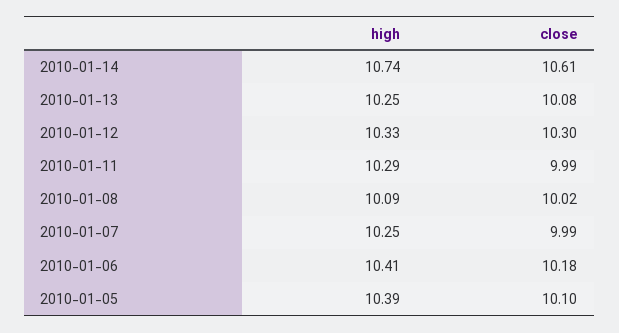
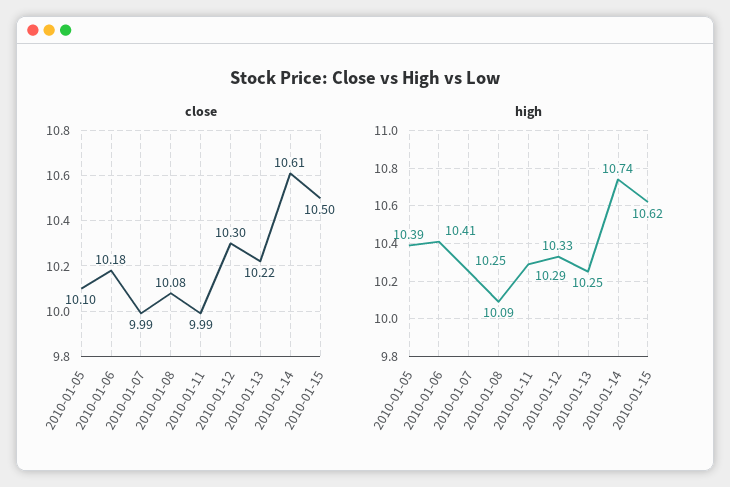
close, 2010-01-13: 10.08 -> 10.22
close, 2010-01-08: 10.02 -> 10.08
close, 2010-01-15: none -> 10.5
high, 2010-01-15: none -> 10.62

